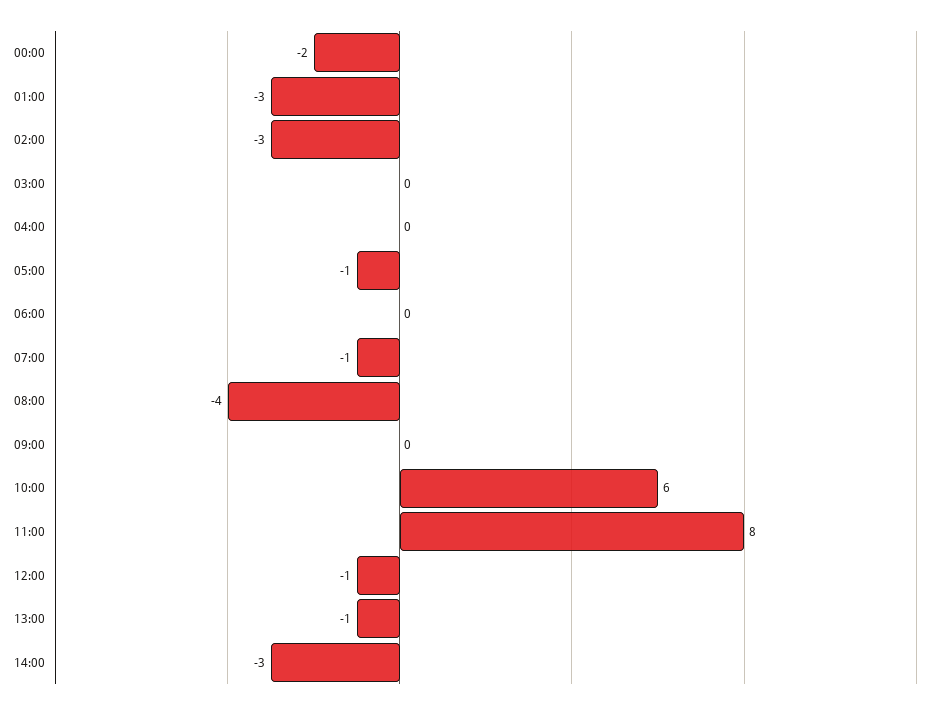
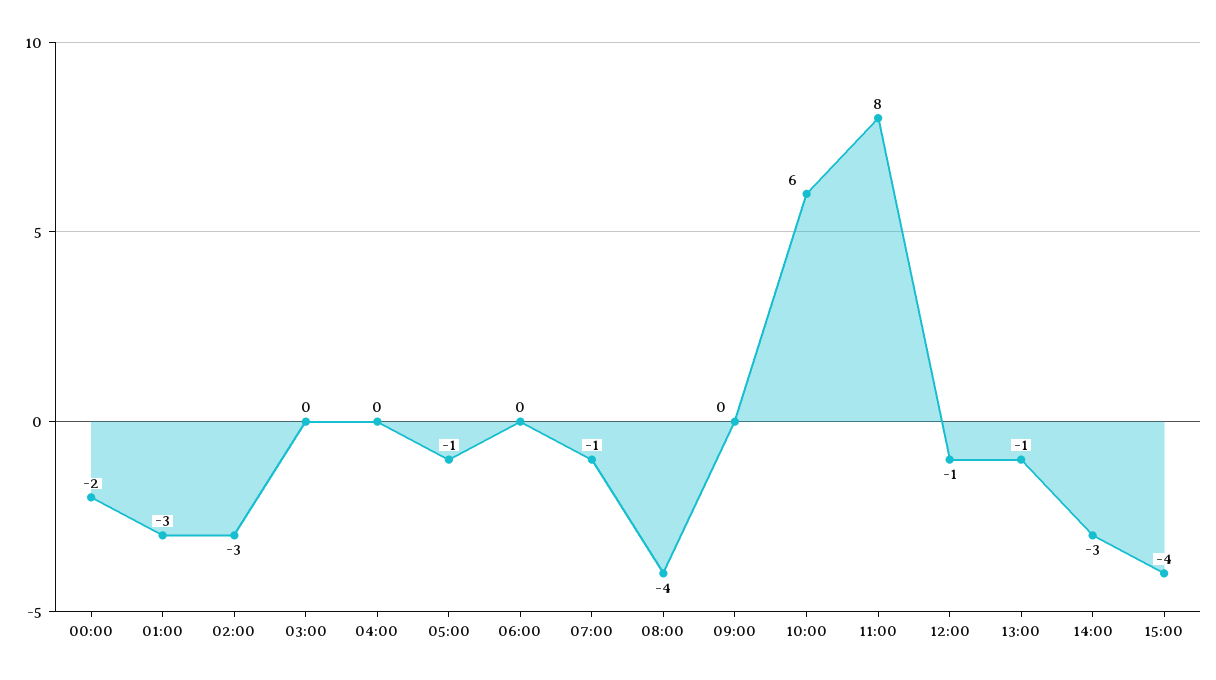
15:00: none -> -4

